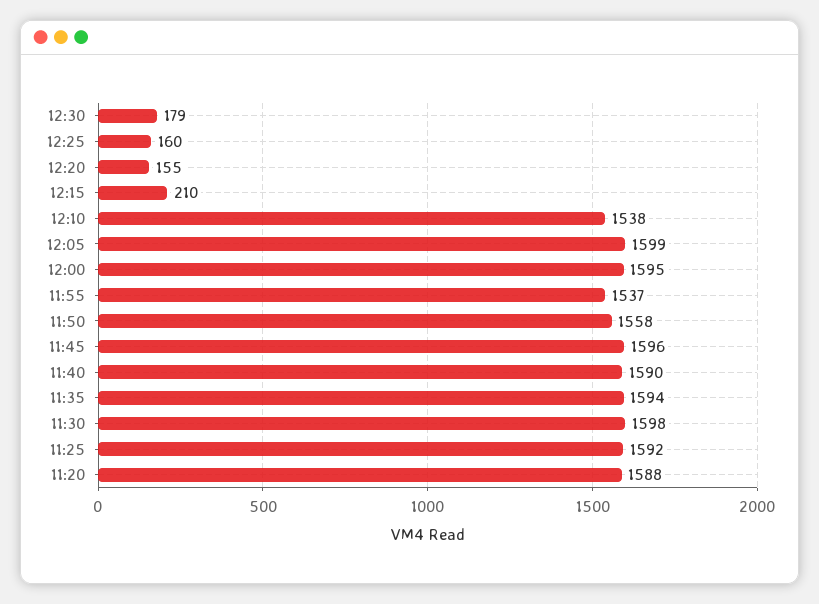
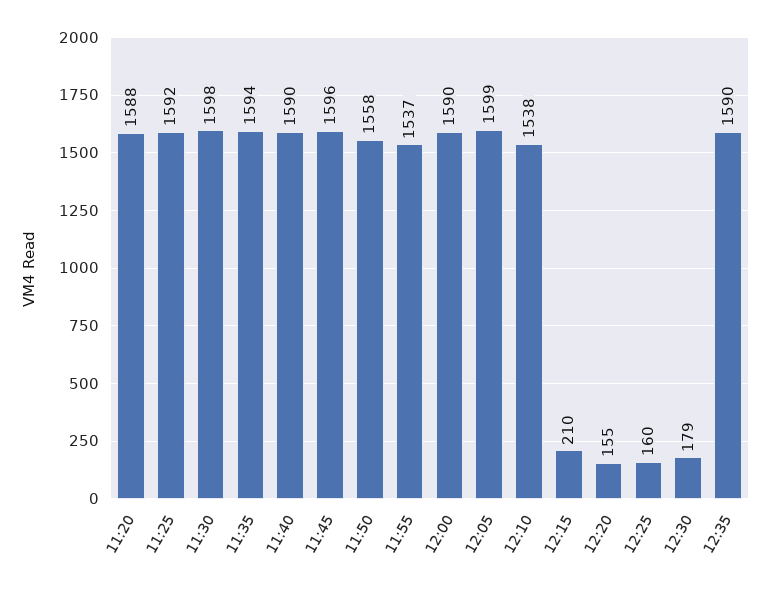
12:00: 1595 -> 1590
12:35: none -> 1590

